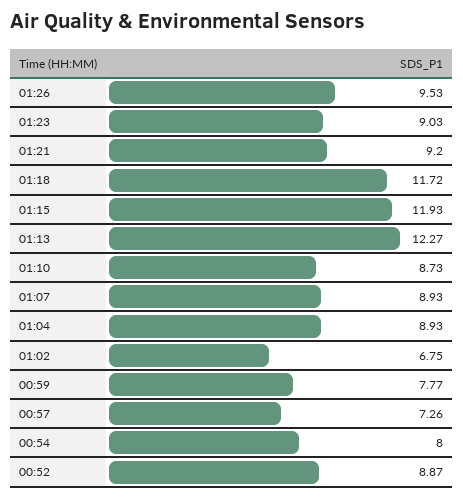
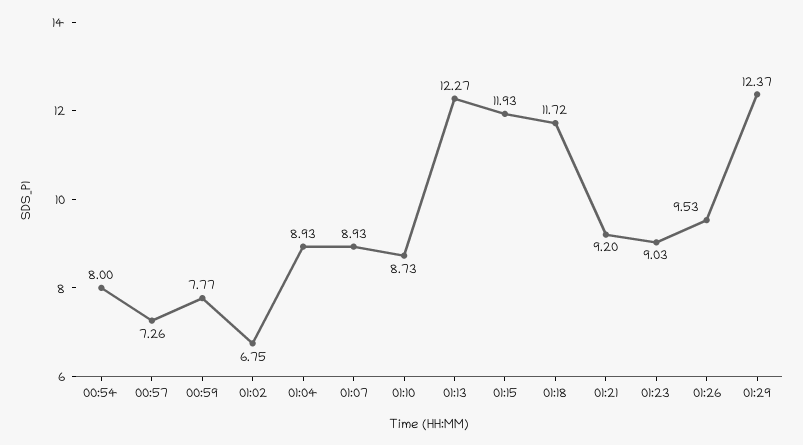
00:52: 8.87 -> none
01:29: none -> 12.37

